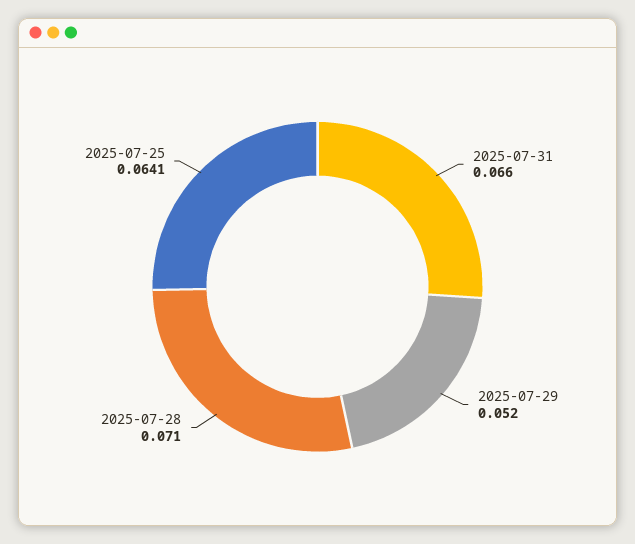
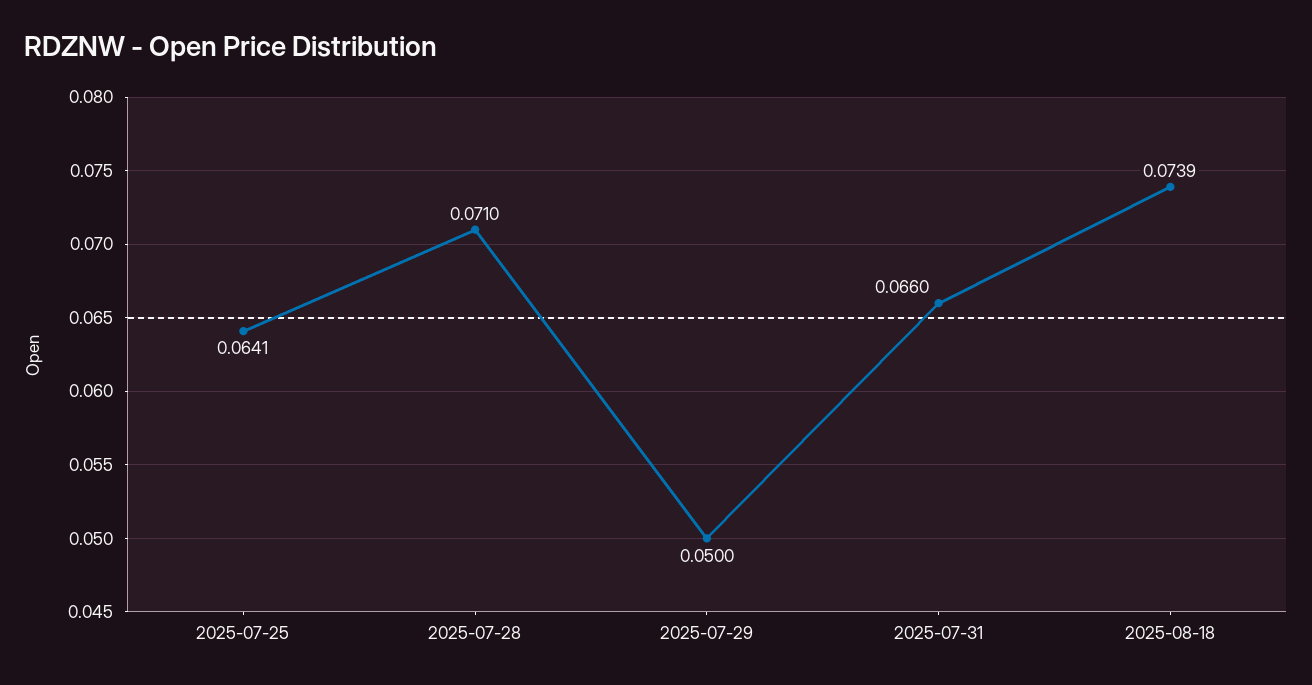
2025-07-29: 0.052 -> 0.05
2025-08-18: none -> 0.0739

